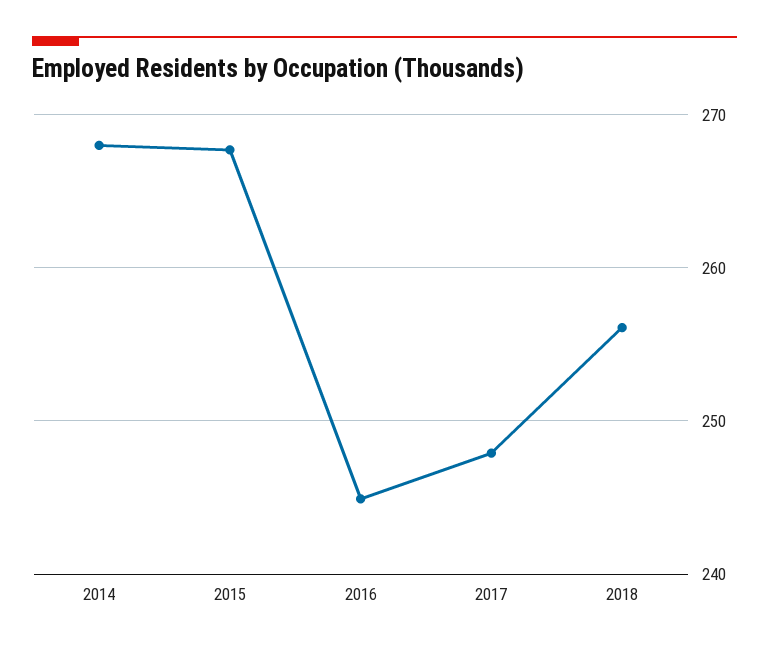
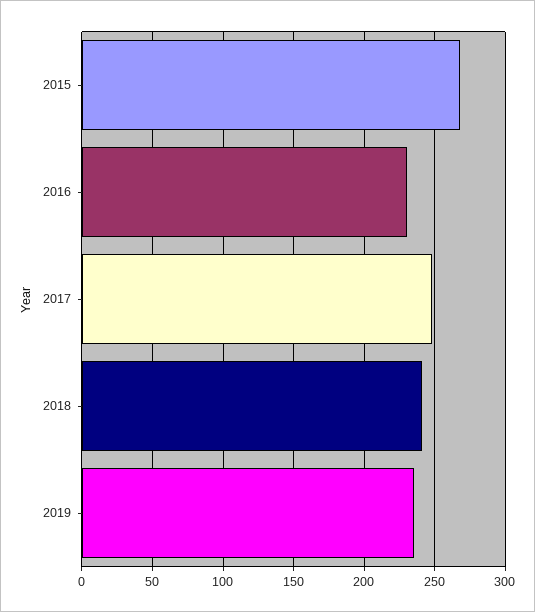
2014: 268 -> none
2016: 245 -> 230
2018: 256 -> 240
2019: none -> 235

